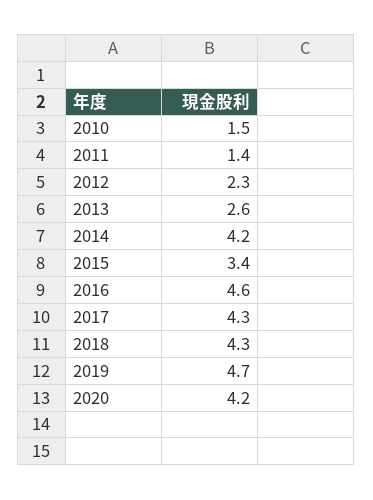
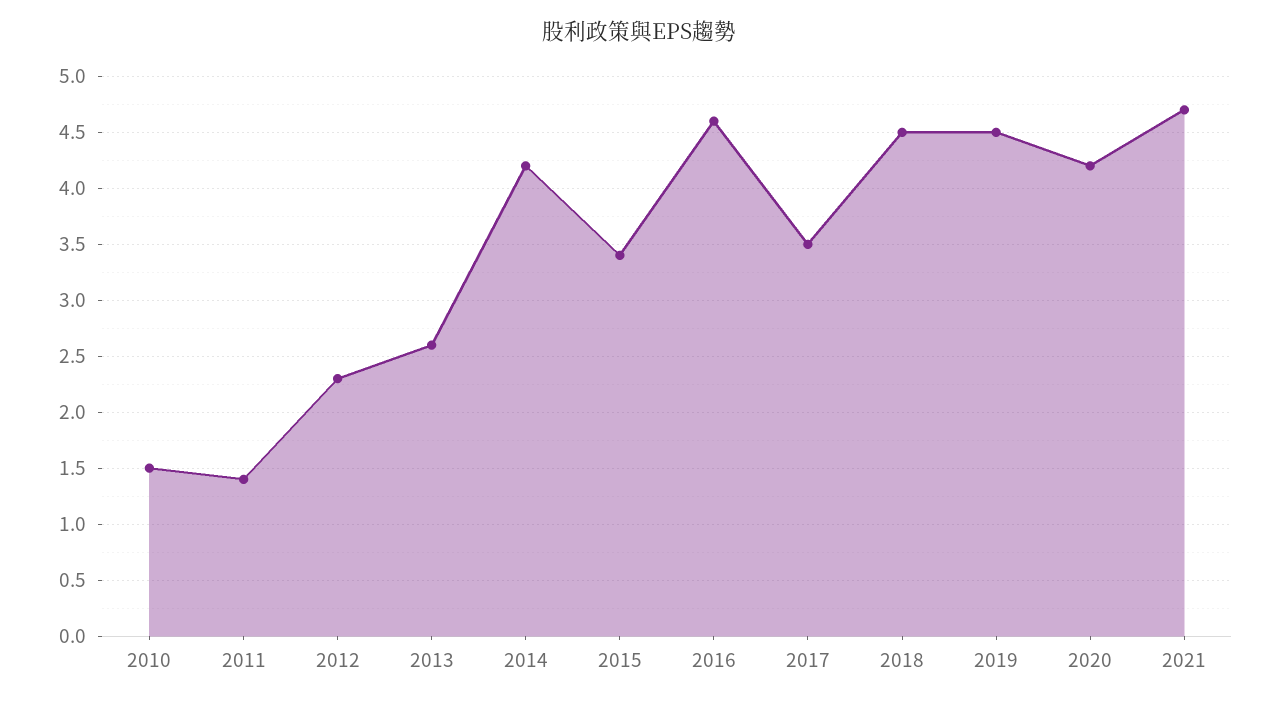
2017: 4.3 -> 3.5
2018: 4.3 -> 4.5
2019: 4.7 -> 4.5
2021: none -> 4.7

